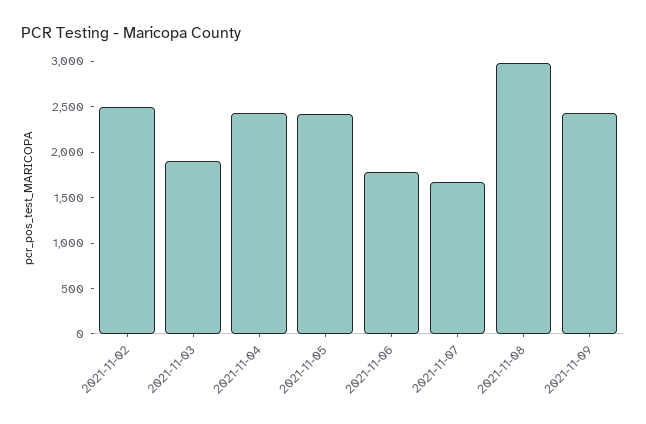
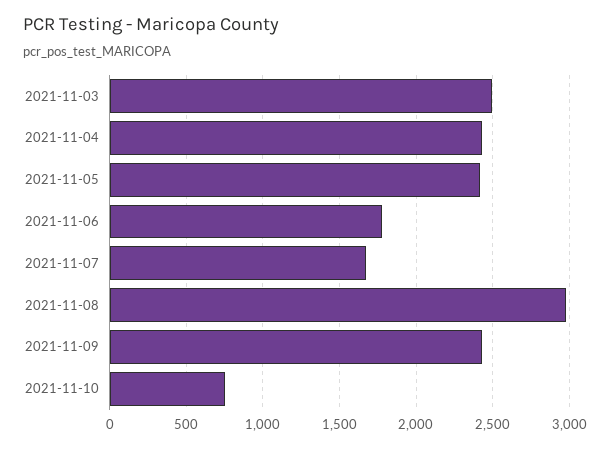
2021-11-02: 2500 -> none
2021-11-03: 1900 -> 2500
2021-11-10: none -> 750

